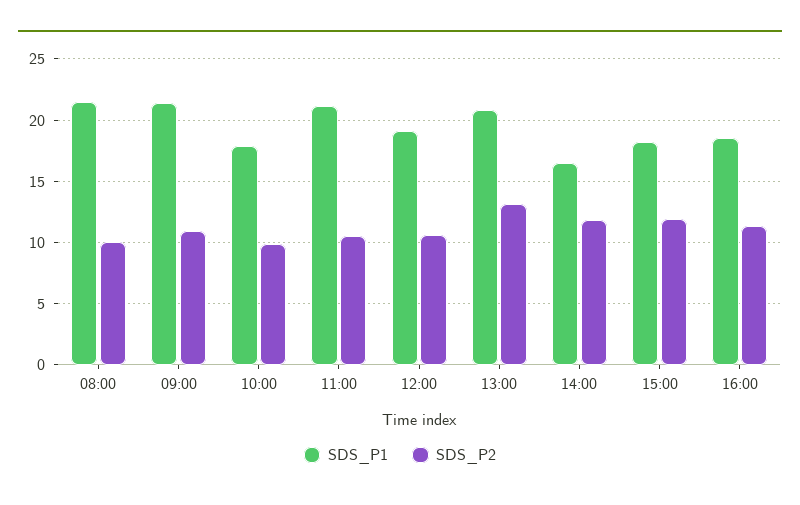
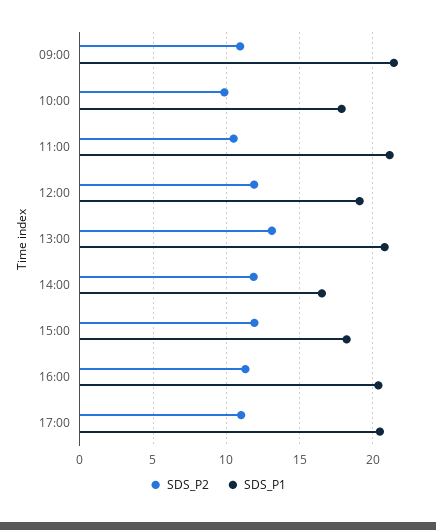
SDS_P1, 08:00: 21.5 -> none
SDS_P2, 08:00: 10 -> none
SDS_P2, 12:00: 10.5 -> 12
SDS_P1, 16:00: 18.5 -> 20.5
SDS_P2, 17:00: none -> 11
SDS_P1, 17:00: none -> 20.5

